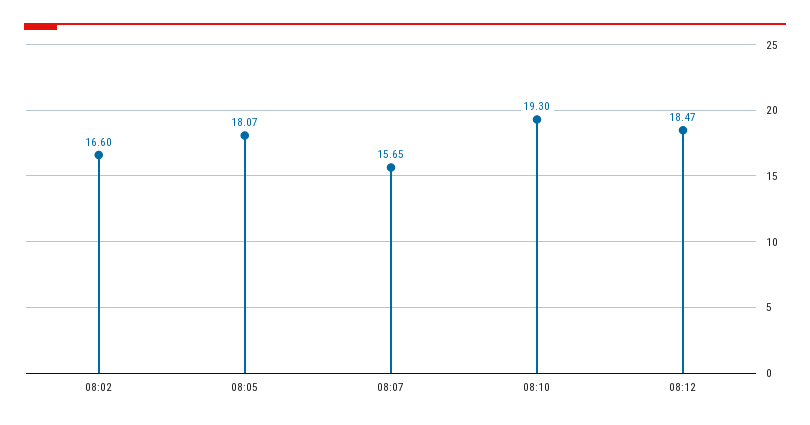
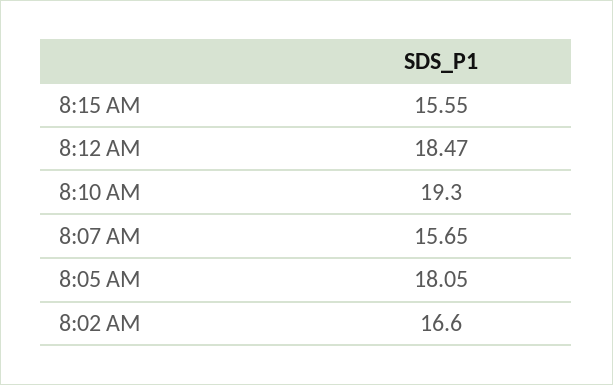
08:05: 18.07 -> 18.05
8:15 AM: none -> 15.55

